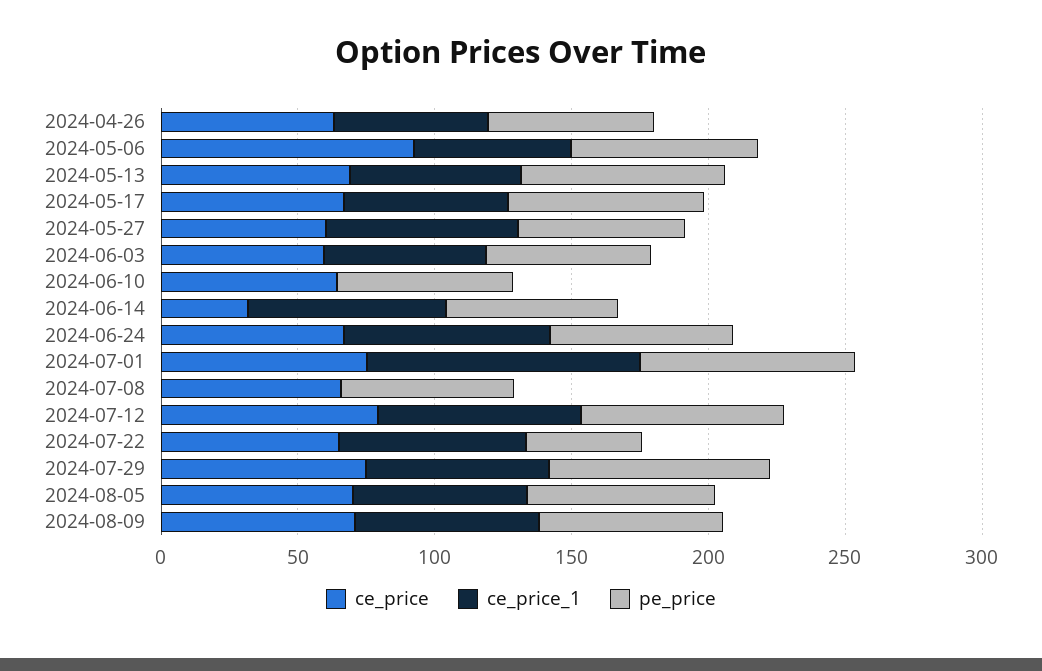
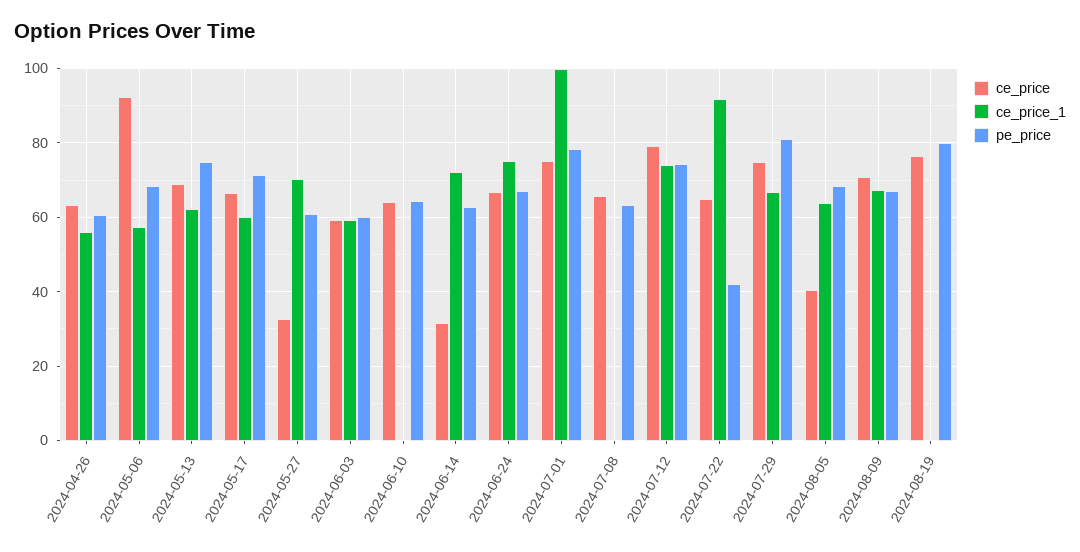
ce_price, 2024-05-27: 60 -> 32
ce_price_1, 2024-07-22: 70 -> 92
ce_price, 2024-08-05: 70 -> 40
ce_price, 2024-08-19: none -> 76
ce_price_1, 2024-08-19: none -> 0
pe_price, 2024-08-19: none -> 80

